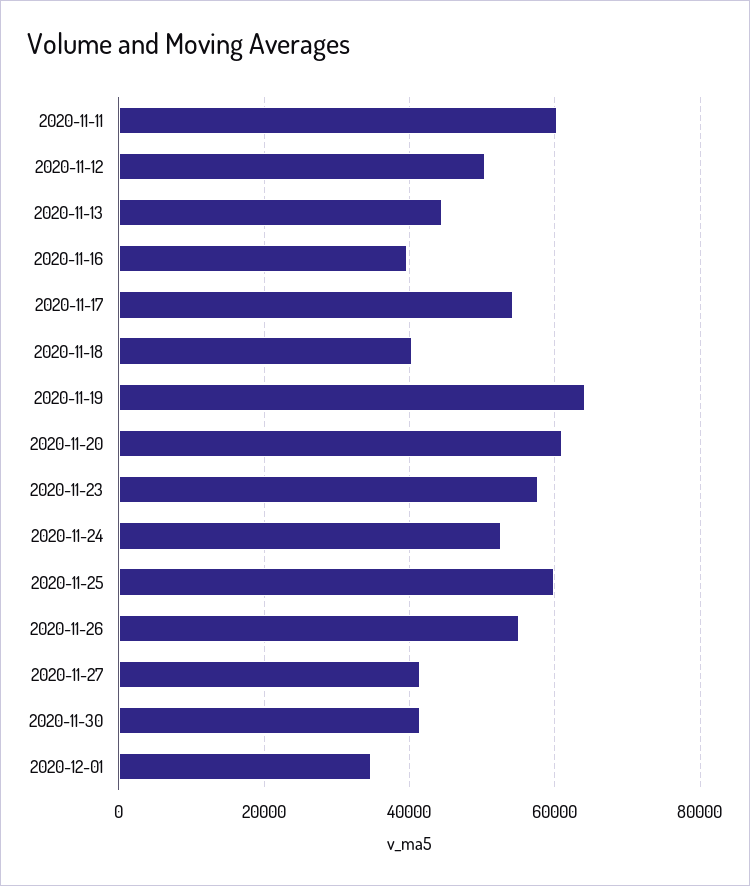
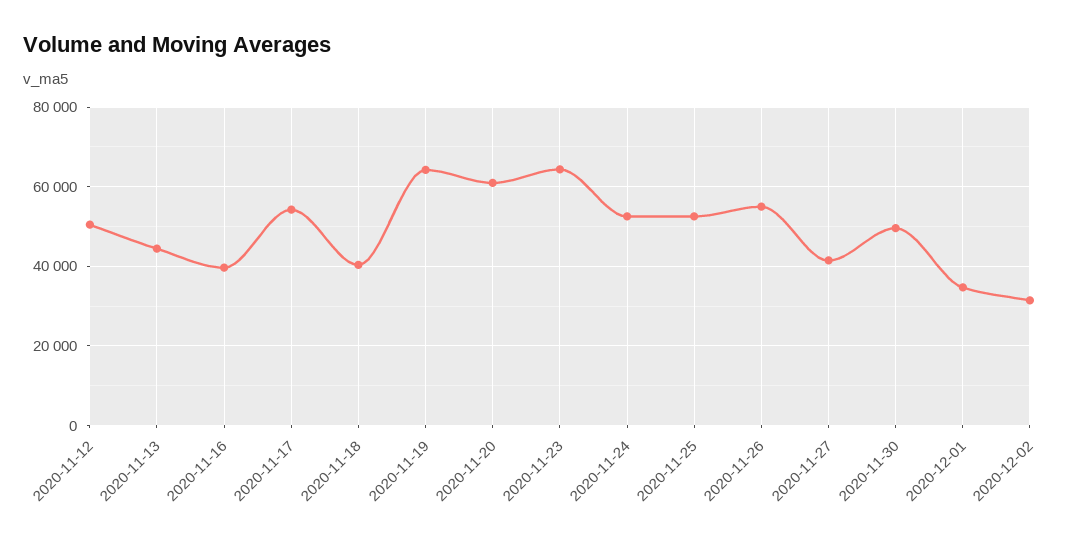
2020-11-11: 60000 -> none
2020-11-23: 58000 -> 64000
2020-11-25: 60000 -> 52000
2020-11-30: 42000 -> 50000
2020-12-02: none -> 32000

